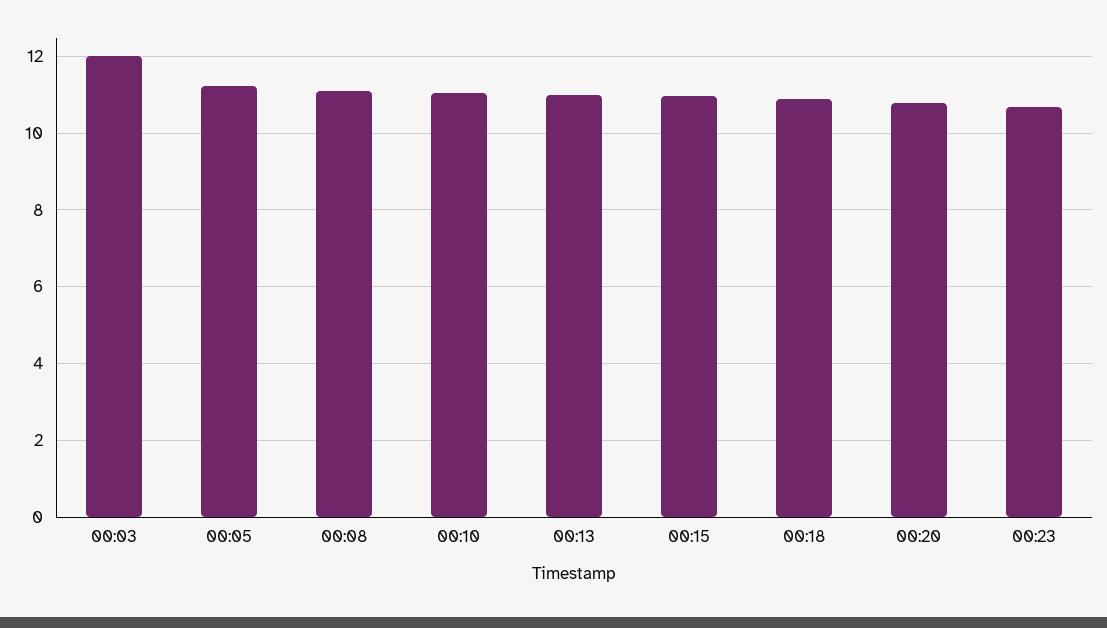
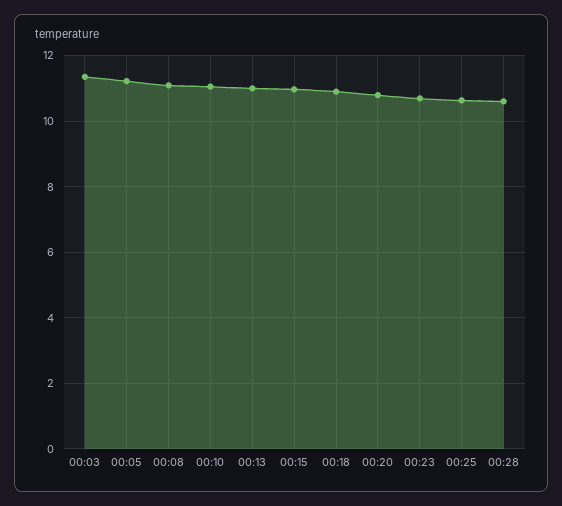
00:03: 12 -> 11.4
00:25: none -> 10.6
00:28: none -> 10.6

